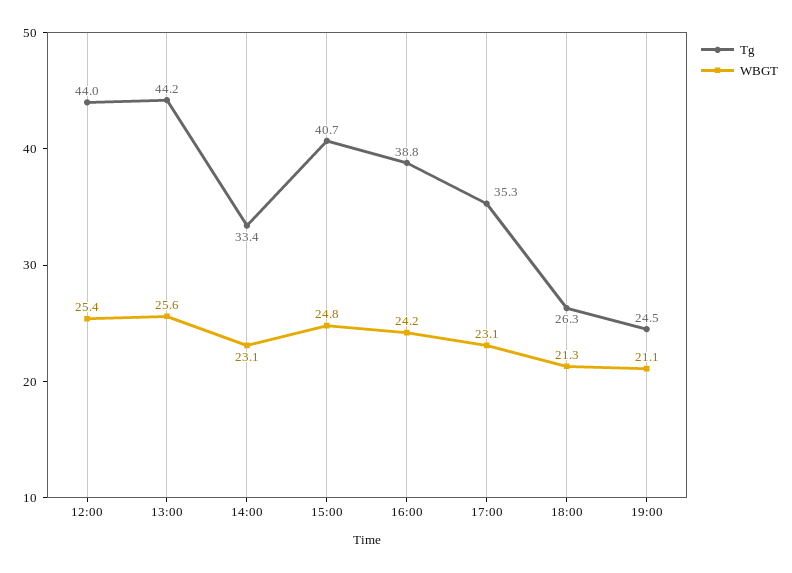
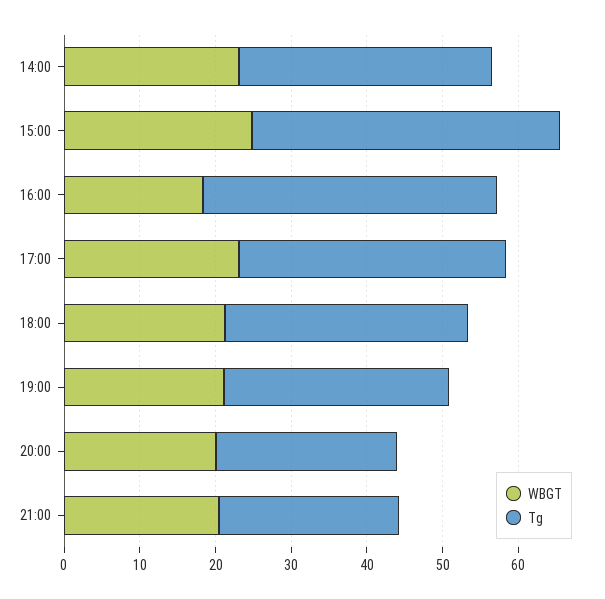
Tg, 12:00: 44 -> none
WBGT, 12:00: 25.4 -> none
Tg, 13:00: 44.2 -> none
WBGT, 13:00: 25.6 -> none
WBGT, 16:00: 24.2 -> 18
Tg, 18:00: 26.3 -> 32
Tg, 19:00: 24.5 -> 30
WBGT, 20:00: none -> 20
Tg, 20:00: none -> 24
WBGT, 21:00: none -> 20
Tg, 21:00: none -> 24

